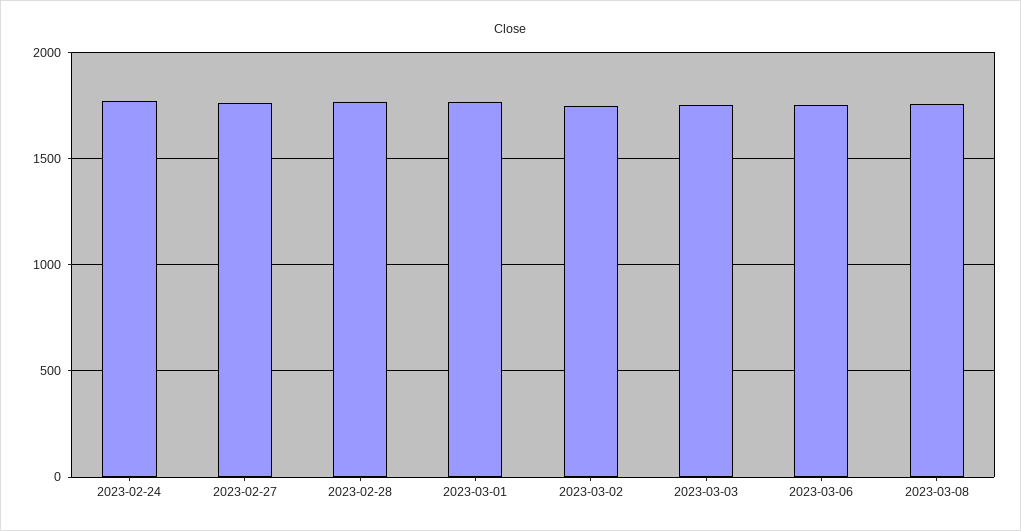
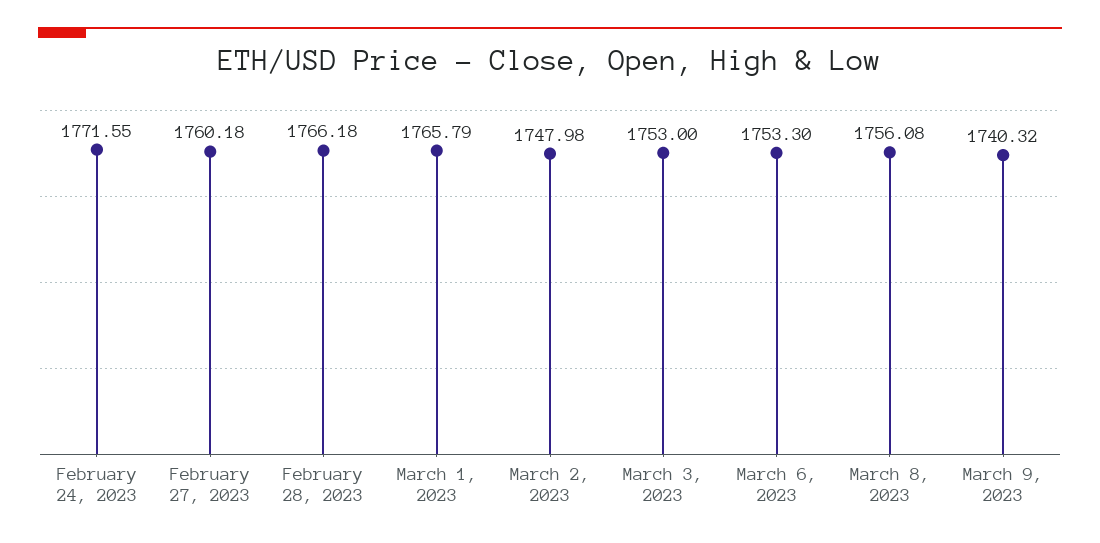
March 9, 2023: none -> 1740.32

